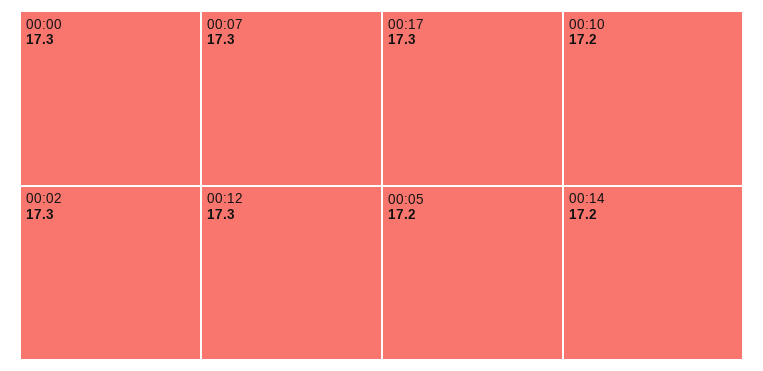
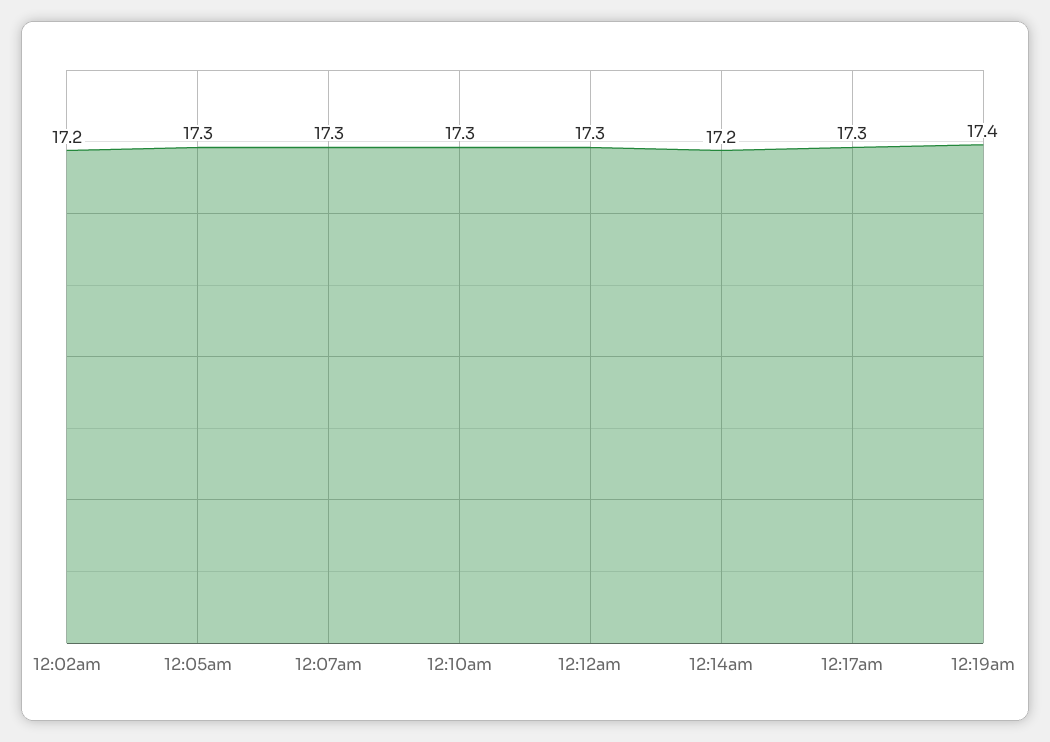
00:00: 17.3 -> none
00:02: 17.3 -> 17.2
00:05: 17.2 -> 17.3
00:10: 17.2 -> 17.3
12:19am: none -> 17.4

